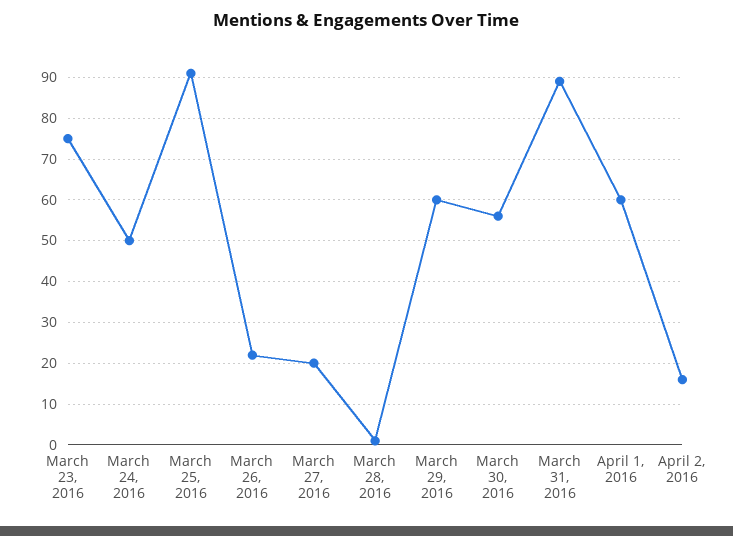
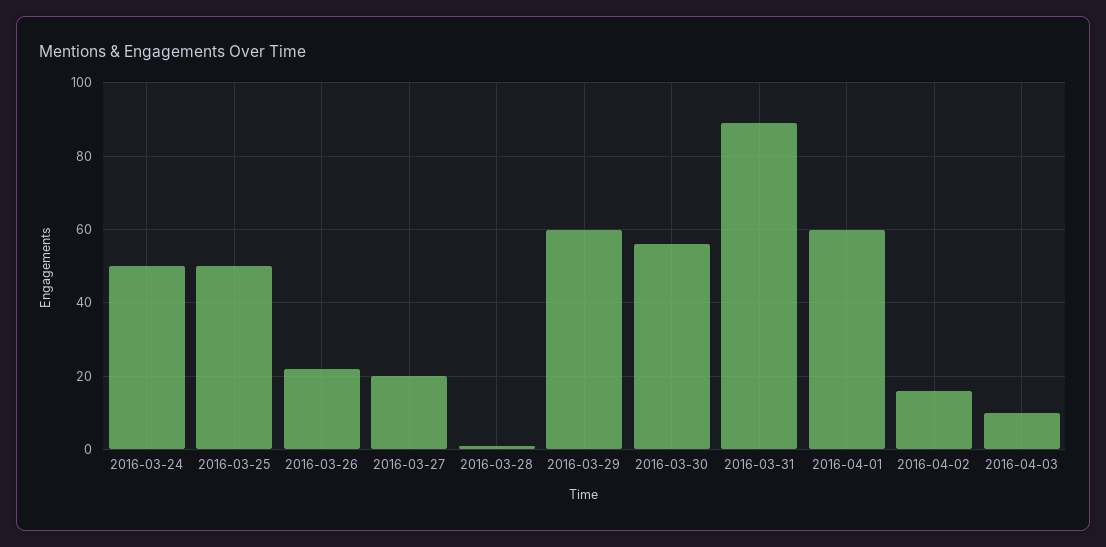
March 23, 2016: 75 -> none
March 25, 2016: 90 -> 50
2016-04-03: none -> 10

